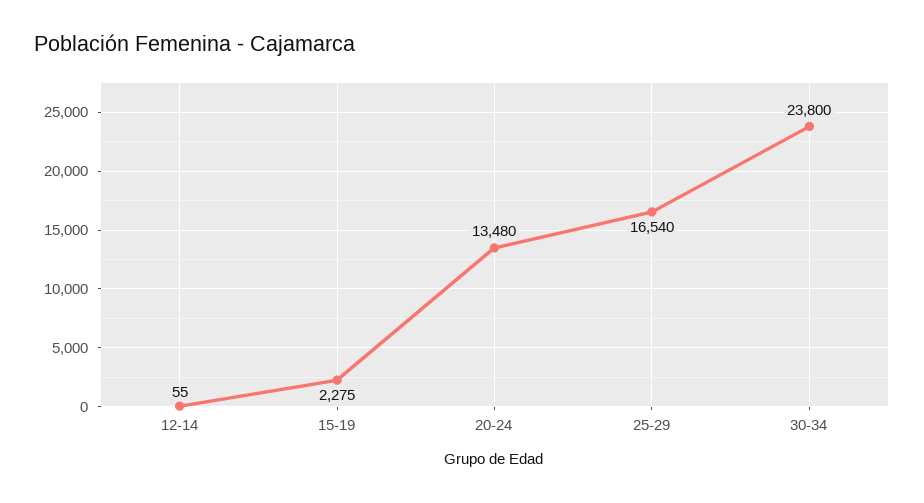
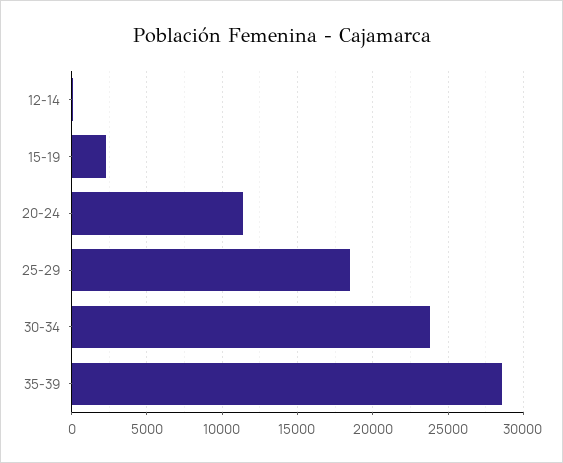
20-24: 13480 -> 11500
25-29: 16540 -> 18500
35-39: none -> 28500

